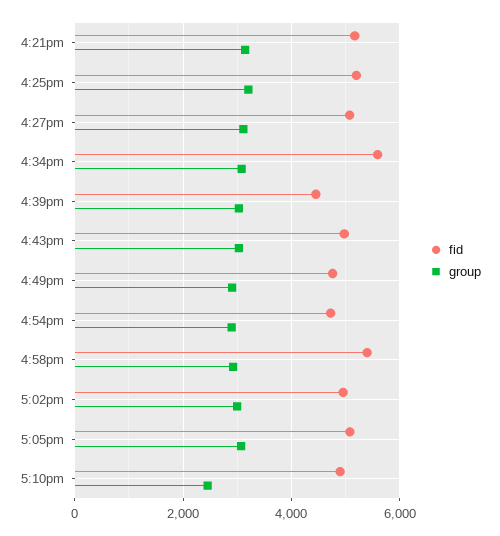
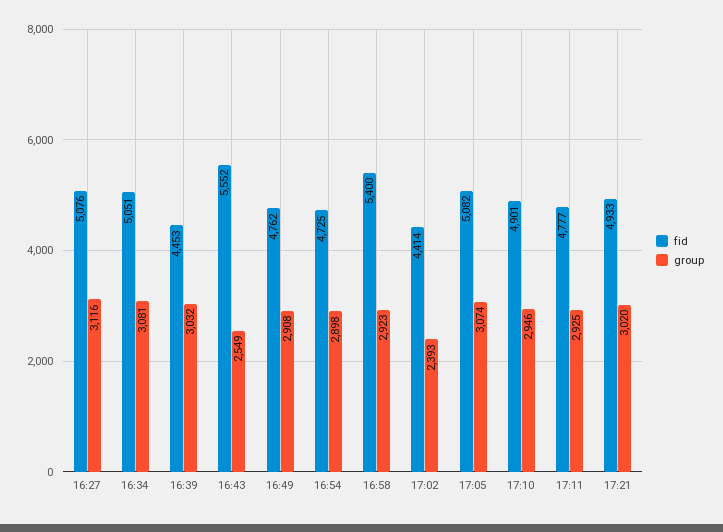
fid, 4:21pm: 5200 -> none
group, 4:21pm: 3200 -> none
fid, 4:25pm: 5200 -> none
group, 4:25pm: 3200 -> none
fid, 4:34pm: 5600 -> 5051
fid, 4:43pm: 5000 -> 5552
group, 4:43pm: 3000 -> 2549
fid, 5:02pm: 5000 -> 4414
group, 5:02pm: 3000 -> 2393
group, 5:10pm: 2400 -> 2946
fid, 17:11: none -> 4777
group, 17:11: none -> 2925
fid, 17:21: none -> 4933
group, 17:21: none -> 3020

